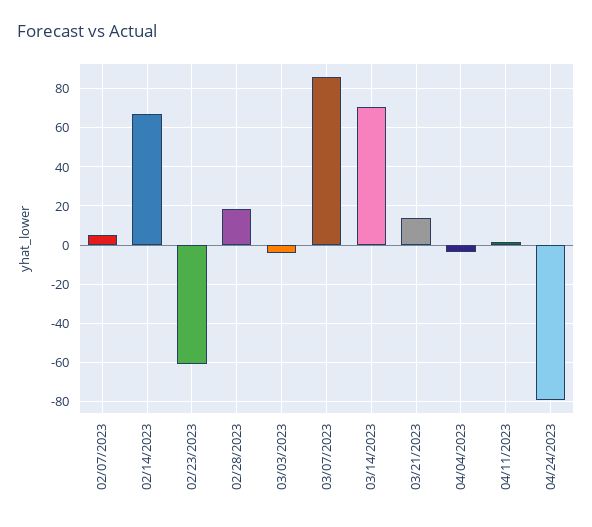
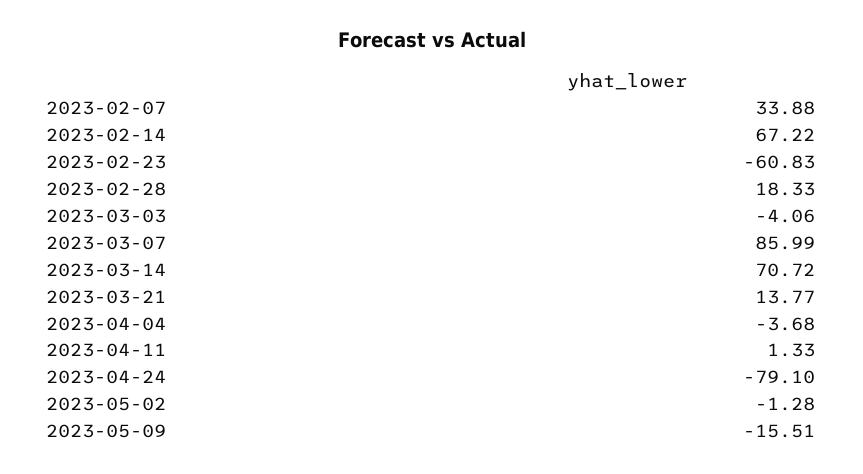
02/07/2023: 5 -> 33.88
2023-05-02: none -> -1.28
2023-05-09: none -> -15.51

